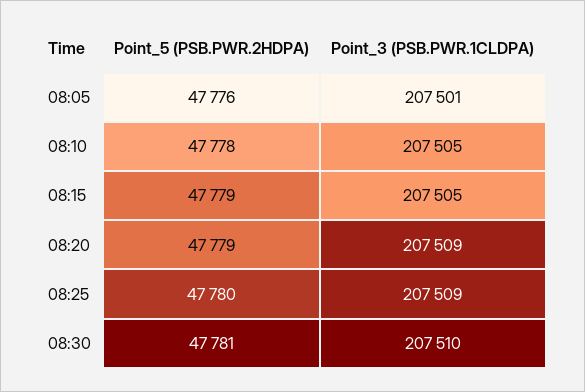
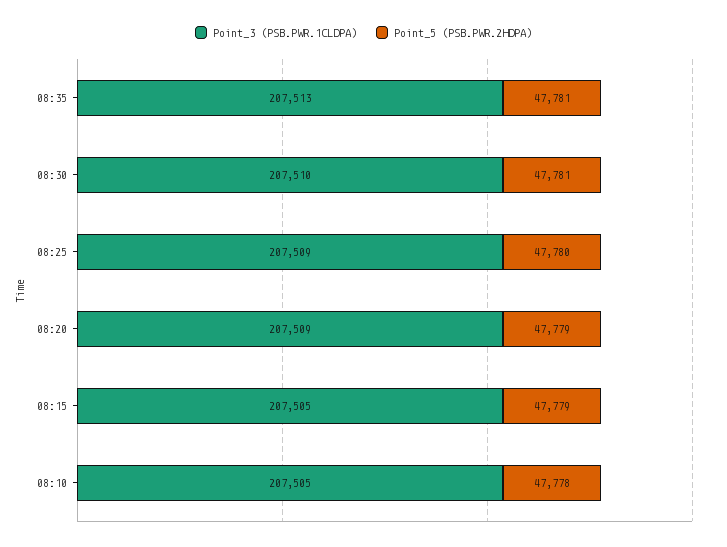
Point_5 (PSB.PWR.2HDPA), 08:05: 47776 -> none
Point_3 (PSB.PWR.1CLDPA), 08:05: 207501 -> none
Point_3 (PSB.PWR.1CLDPA), 08:35: none -> 207513
Point_5 (PSB.PWR.2HDPA), 08:35: none -> 47781

